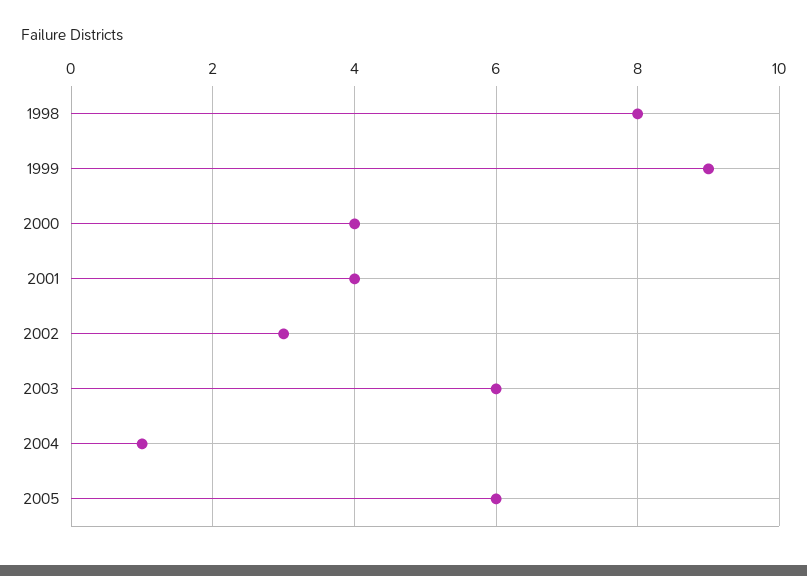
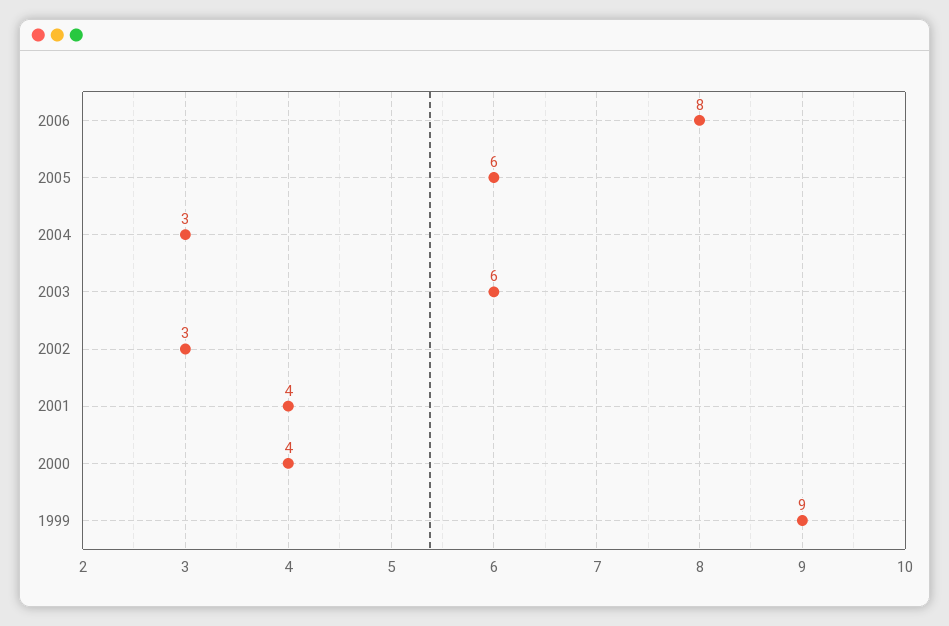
1998: 8 -> none
2004: 1 -> 3
2006: none -> 8

